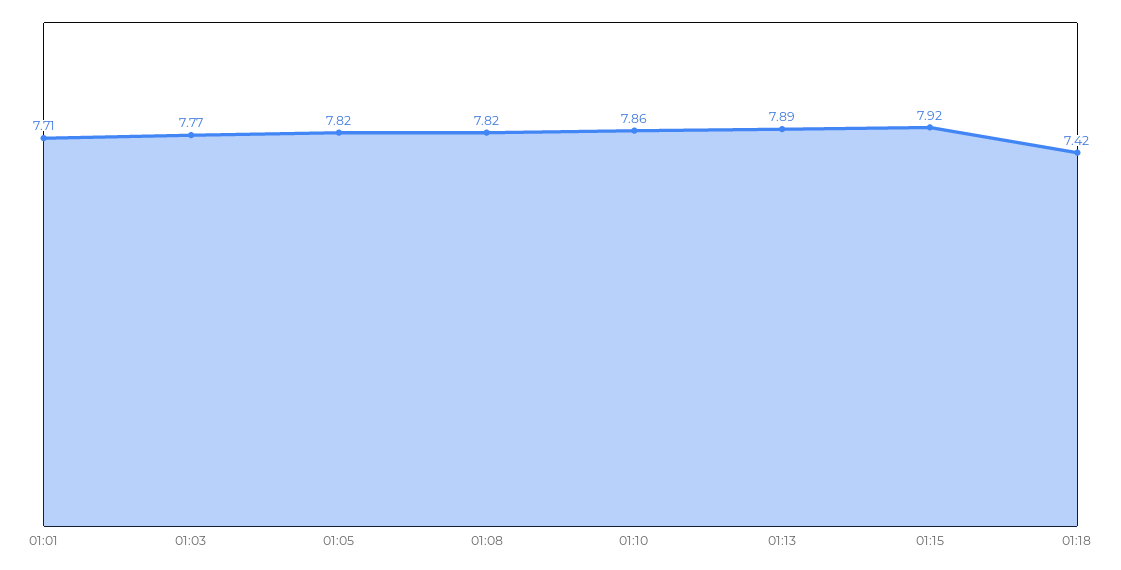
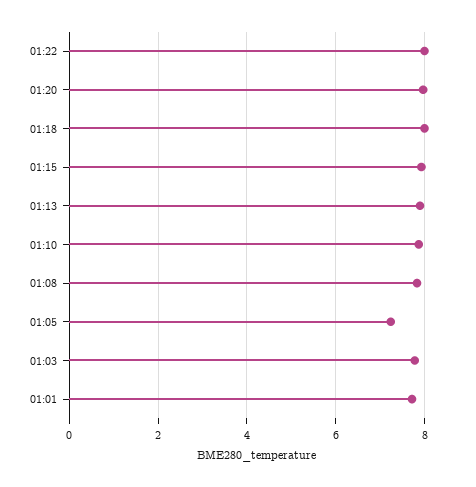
01:05: 7.82 -> 7.2
01:18: 7.42 -> 8
01:22: none -> 8
01:20: none -> 8

